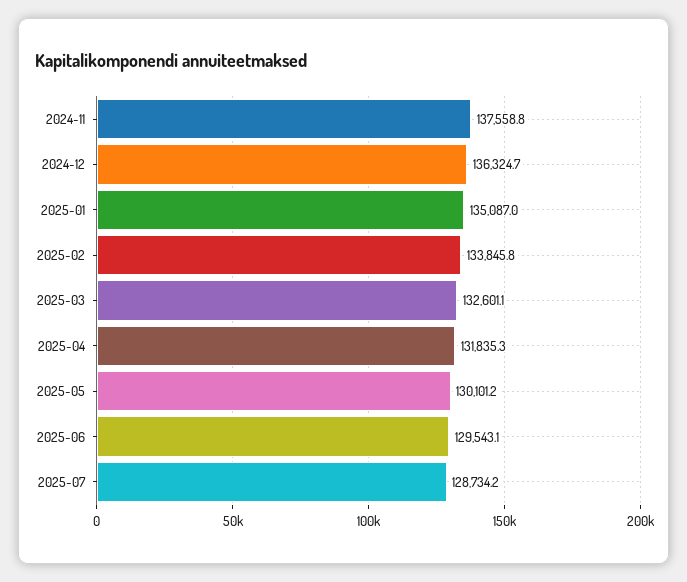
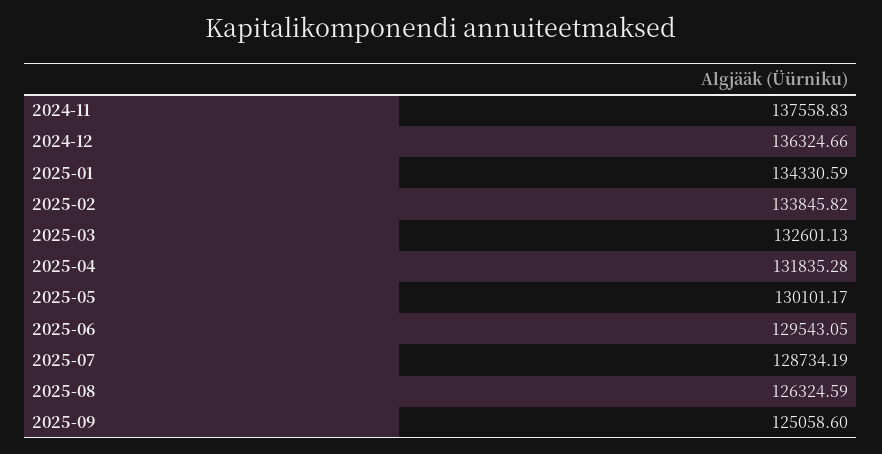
2025-01: 135087 -> 134330.59
2025-08: none -> 126324.59
2025-09: none -> 125058.6

